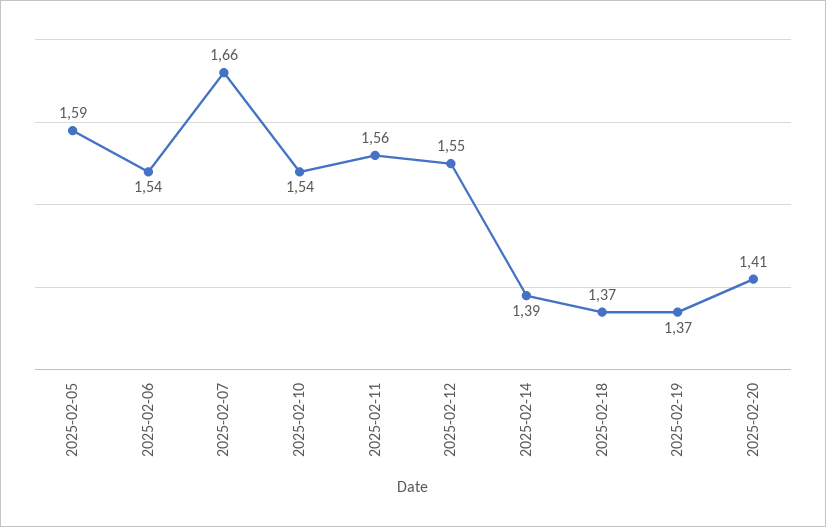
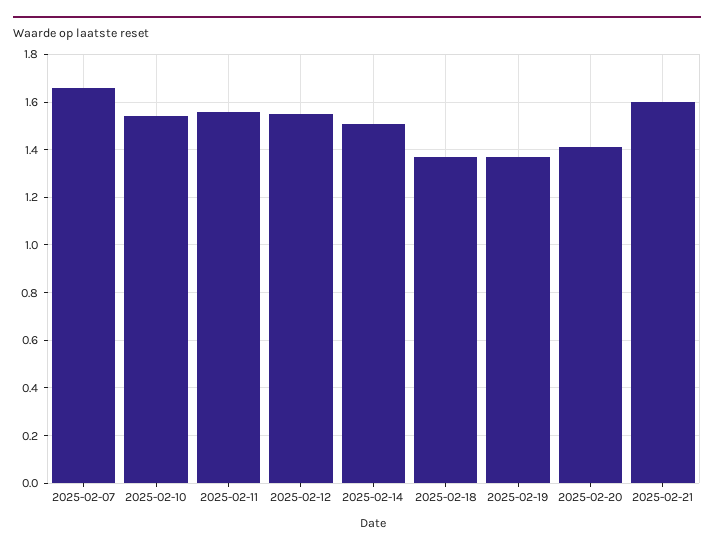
2025-02-05: 1.59 -> none
2025-02-06: 1.54 -> none
2025-02-14: 1.39 -> 1.5
2025-02-21: none -> 1.6

